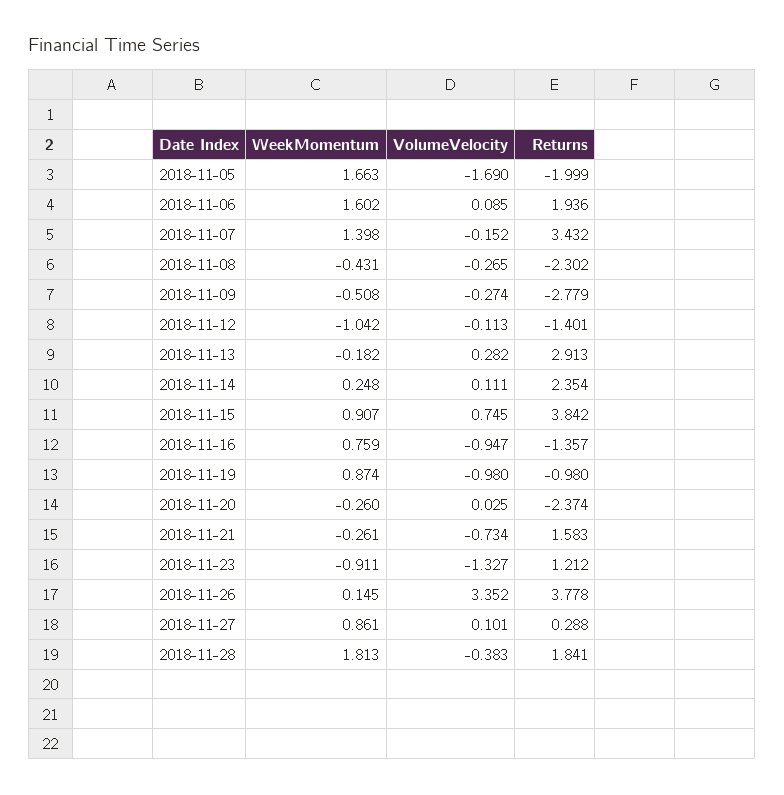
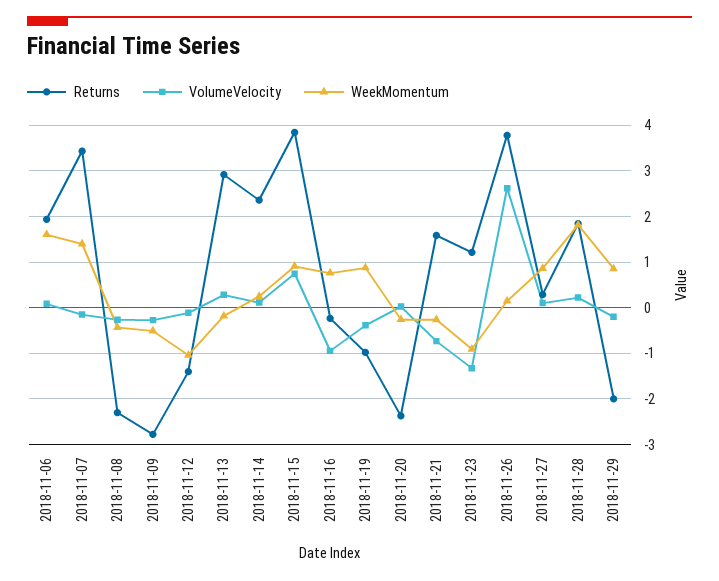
WeekMomentum, 2018-11-05: 1.663 -> none
VolumeVelocity, 2018-11-05: -1.69 -> none
Returns, 2018-11-05: -1.999 -> none
Returns, 2018-11-16: -1.357 -> -0.2
VolumeVelocity, 2018-11-19: -0.98 -> -0.4
VolumeVelocity, 2018-11-26: 3.352 -> 2.6
VolumeVelocity, 2018-11-28: -0.383 -> 0.2
Returns, 2018-11-29: none -> -2
VolumeVelocity, 2018-11-29: none -> -0.2
WeekMomentum, 2018-11-29: none -> 0.8

